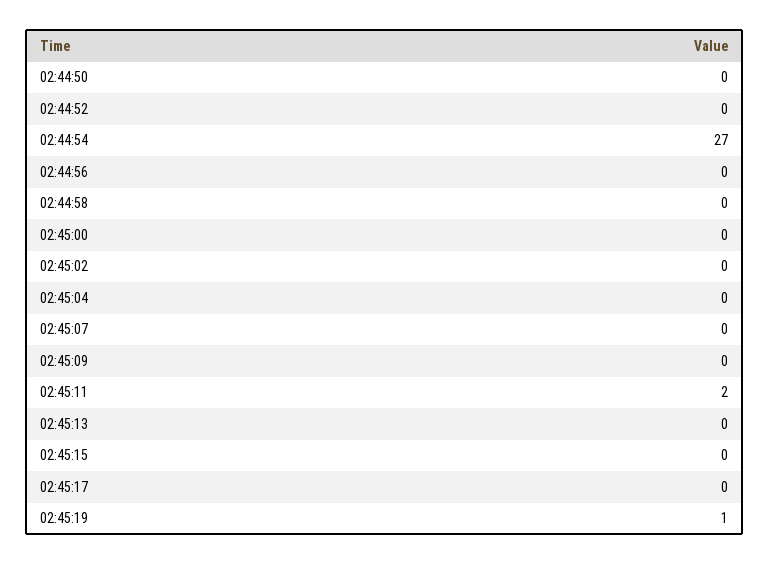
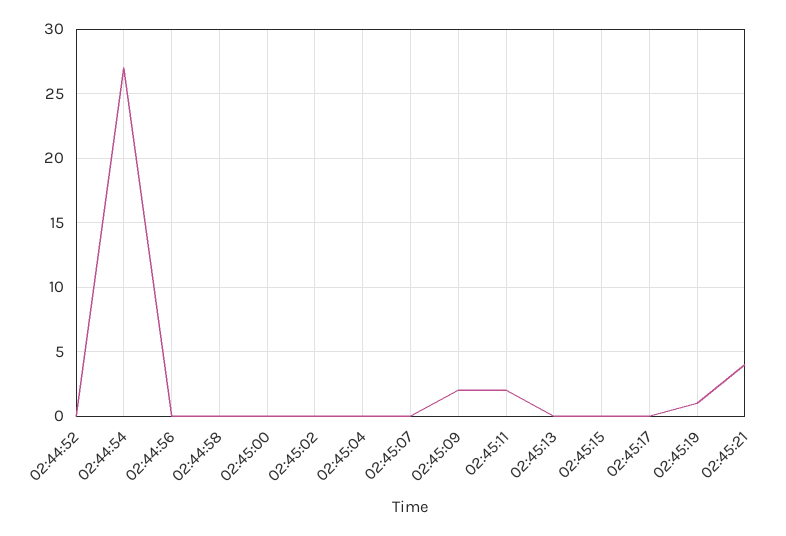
02:44:50: 0 -> none
02:45:09: 0 -> 2
02:45:21: none -> 4

